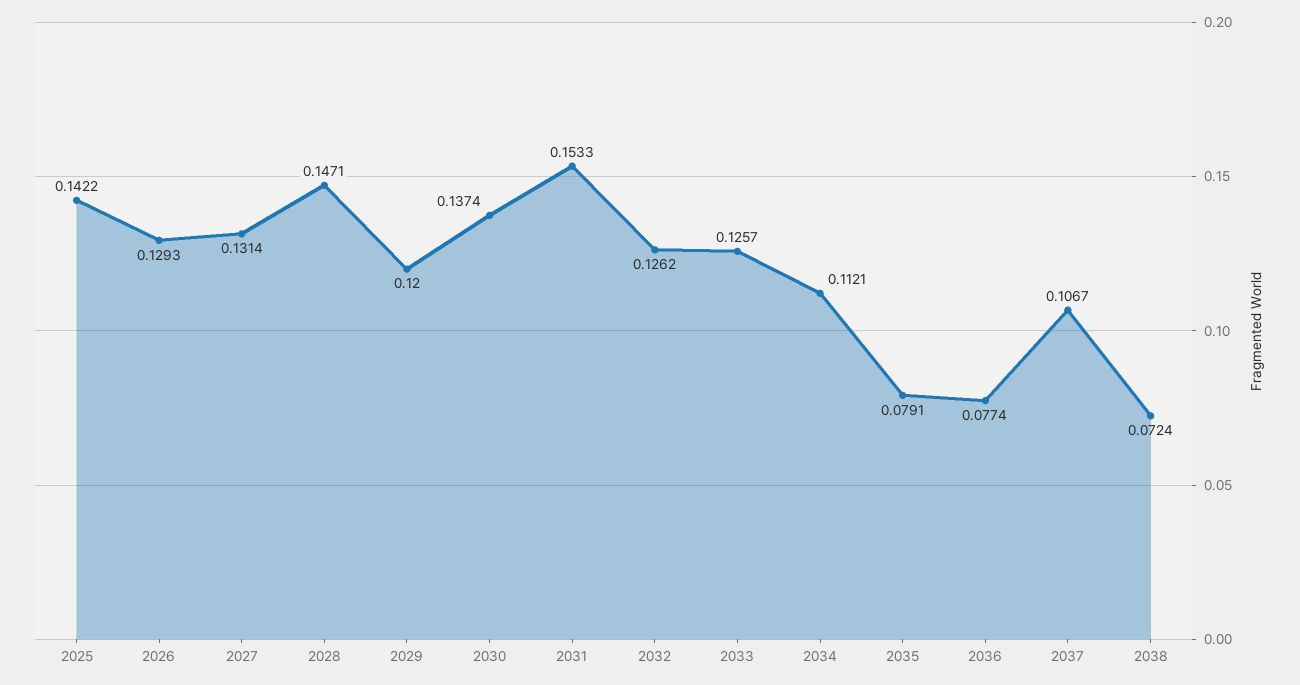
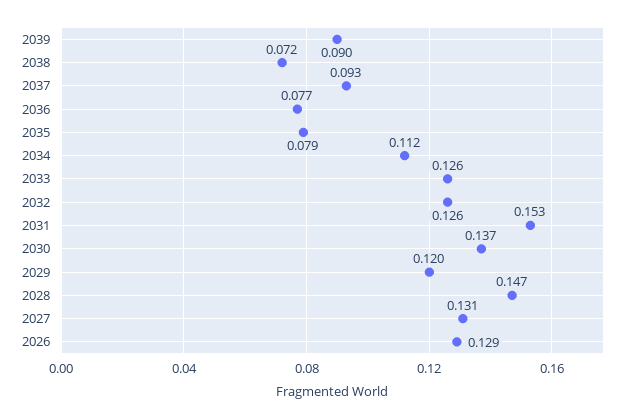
2025: 0.1422 -> none
2037: 0.1067 -> 0.093
2039: none -> 0.09

